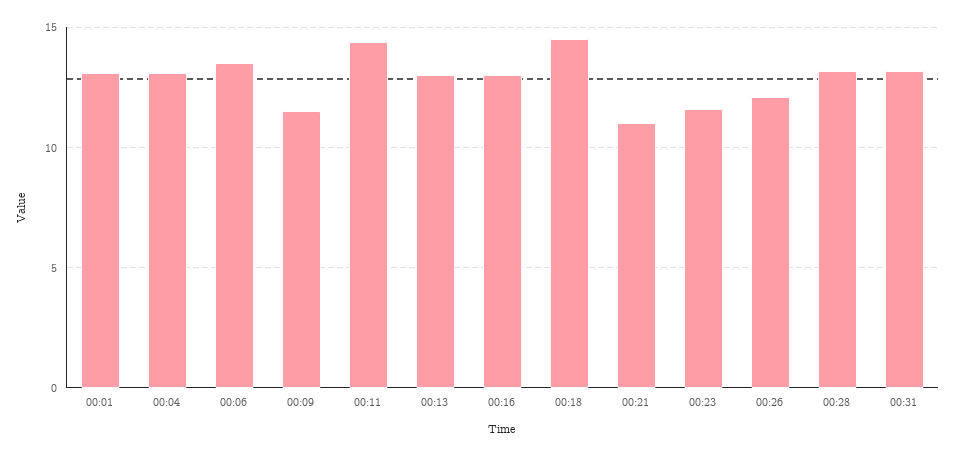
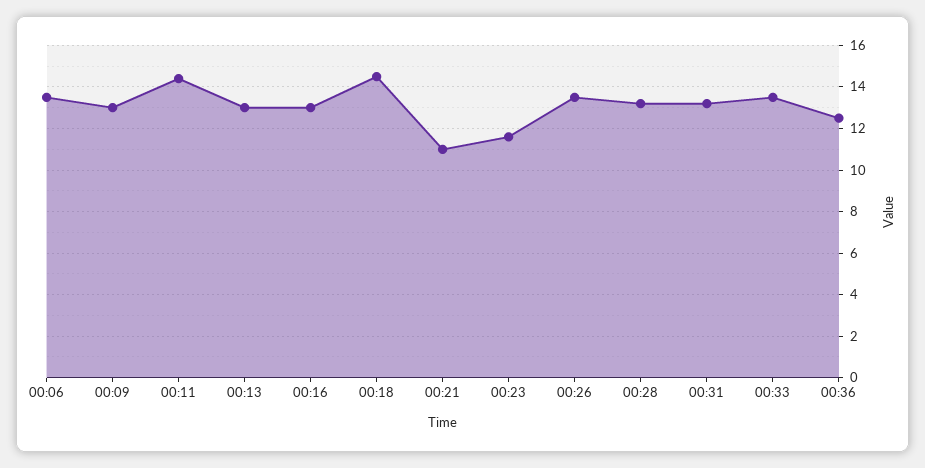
00:01: 13 -> none
00:04: 13 -> none
00:09: 11.5 -> 13
00:26: 12 -> 13.5
00:33: none -> 13.5
00:36: none -> 12.5

